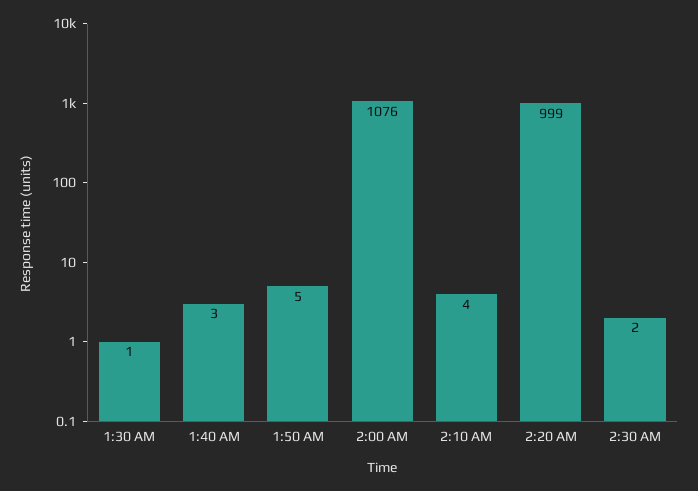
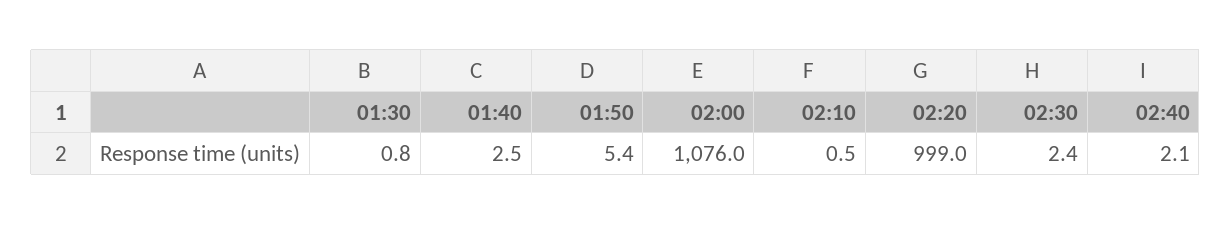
2:10 AM: 4 -> 0.5
02:40: none -> 2.1

